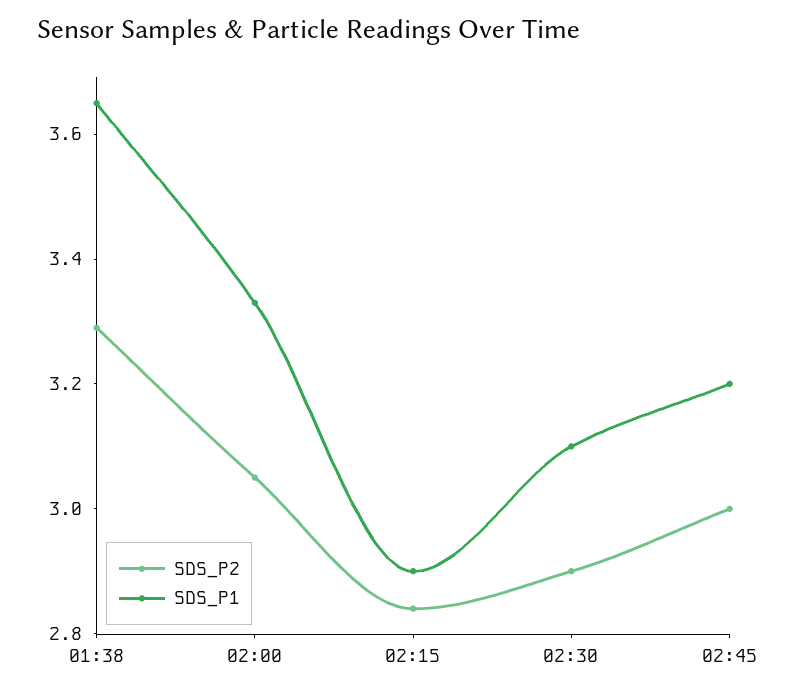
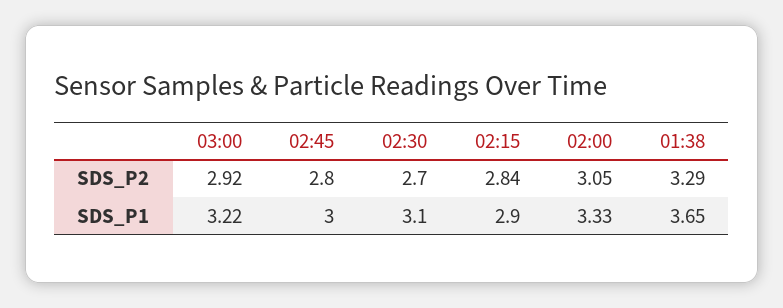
SDS_P2, 02:30: 2.9 -> 2.7
SDS_P2, 02:45: 3 -> 2.8
SDS_P1, 02:45: 3.2 -> 3
SDS_P2, 03:00: none -> 2.92
SDS_P1, 03:00: none -> 3.22

